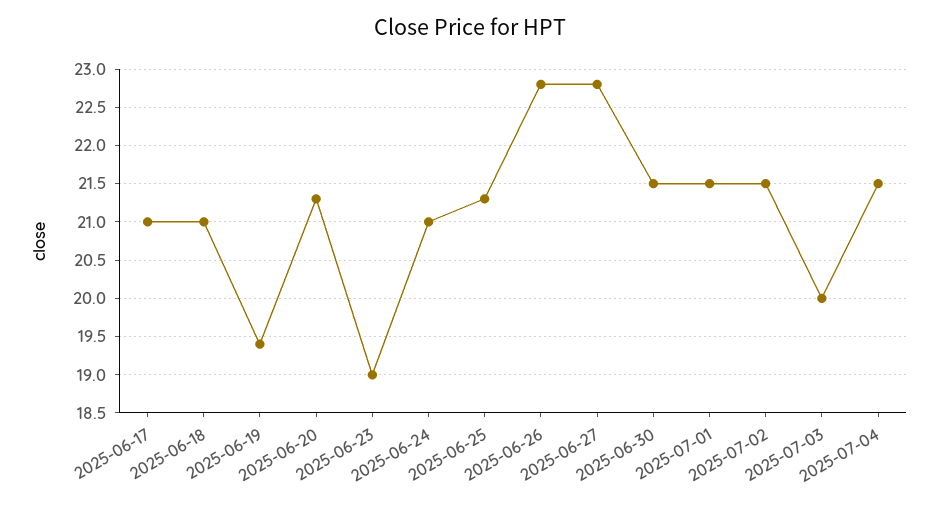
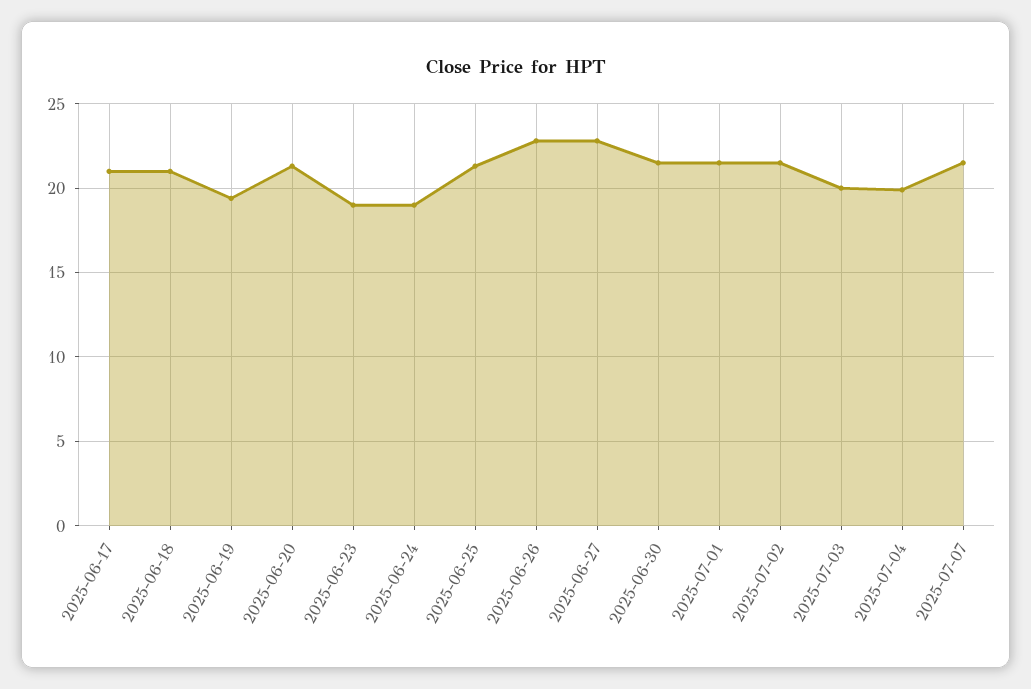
2025-06-24: 21 -> 19
2025-07-04: 21.5 -> 20
2025-07-07: none -> 21.5

